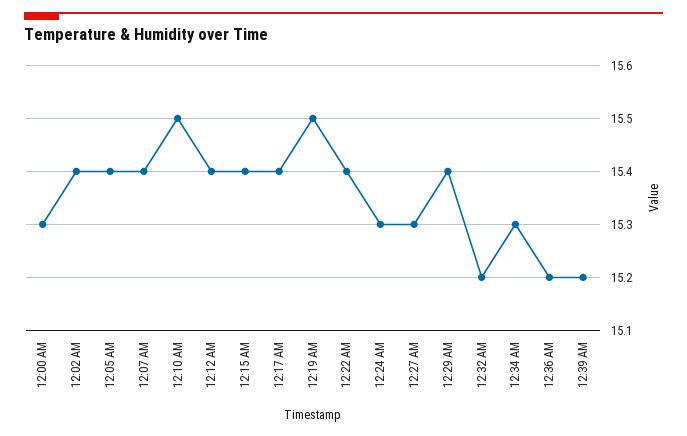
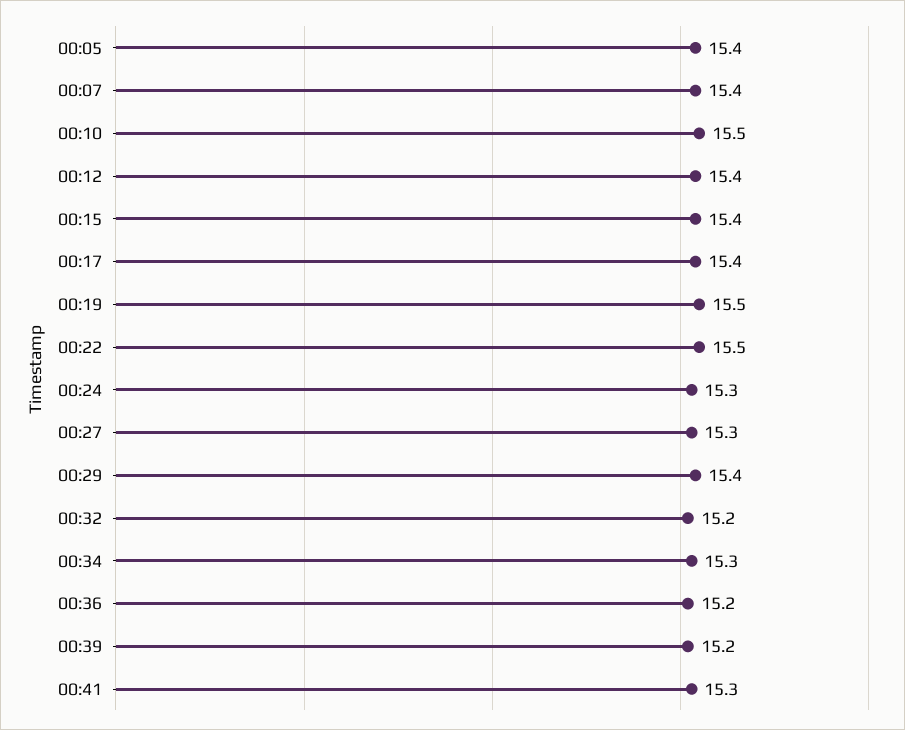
12:00 AM: 15.3 -> none
12:02 AM: 15.4 -> none
12:22 AM: 15.4 -> 15.5
00:41: none -> 15.3

